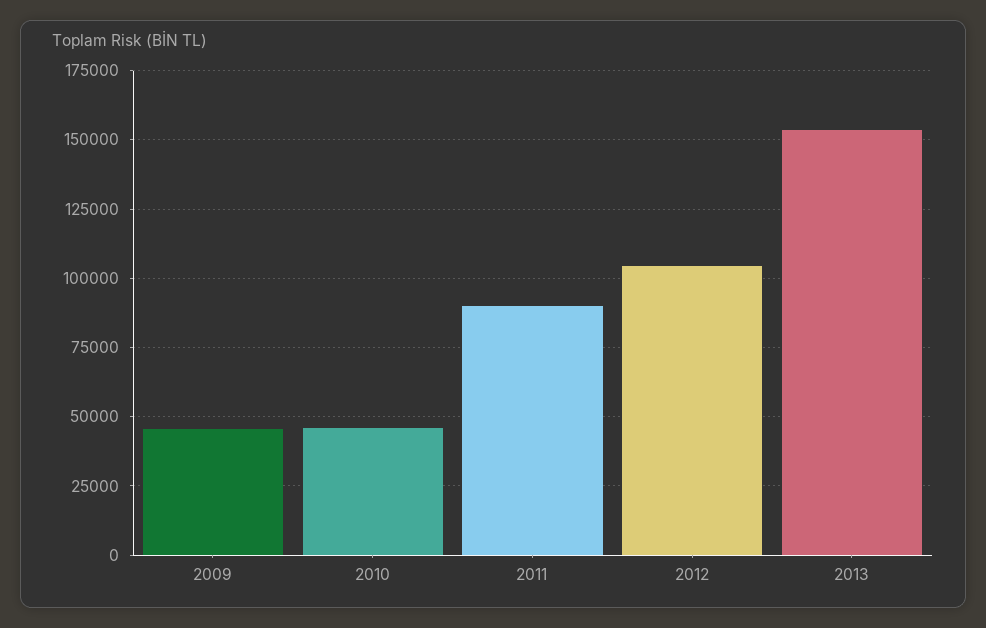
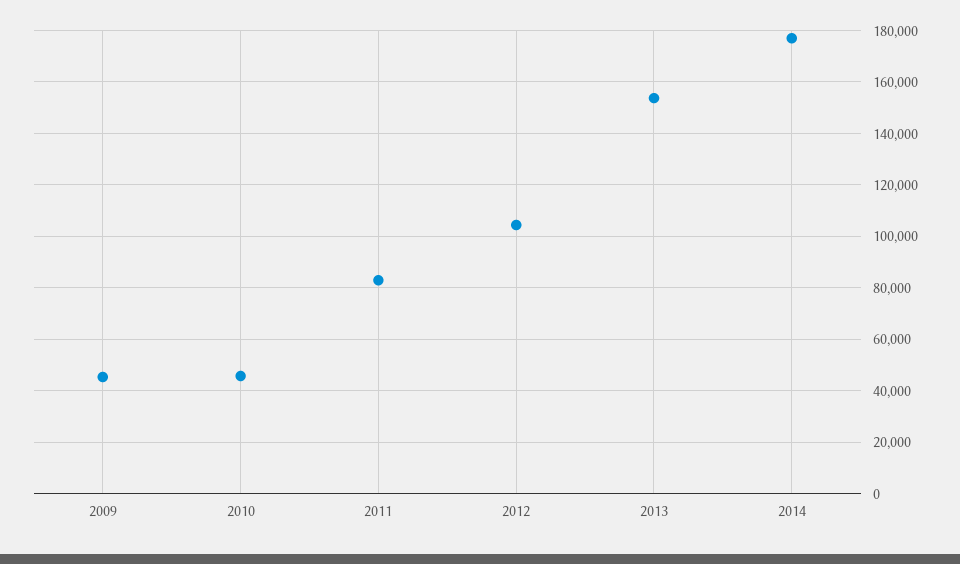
2011: 90000 -> 82500
2014: none -> 177500

